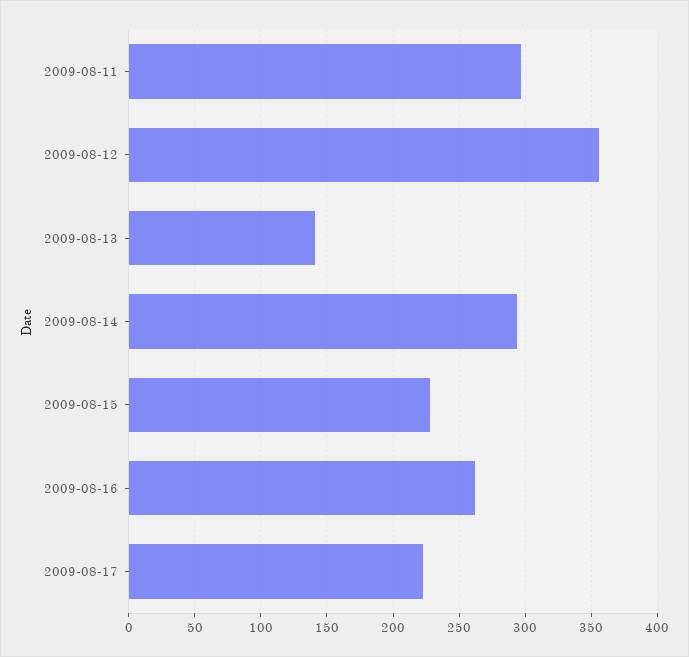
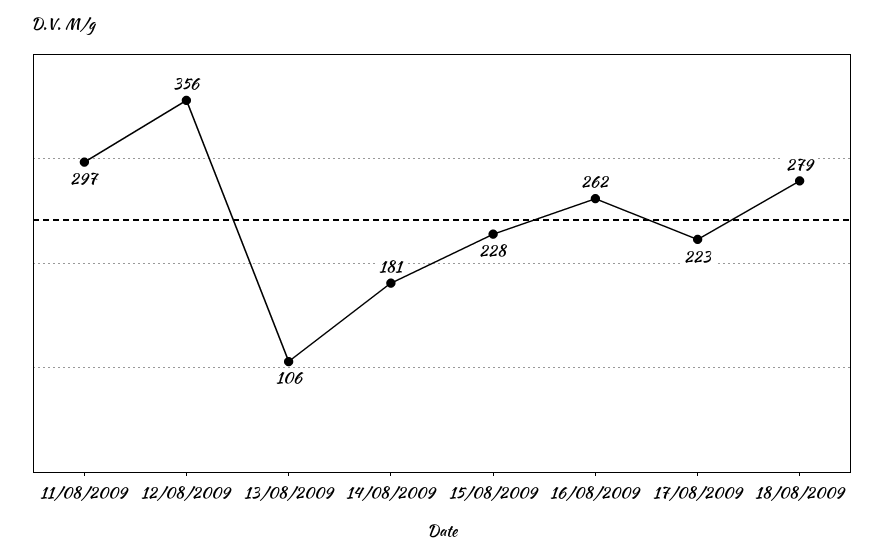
2009-08-13: 140 -> 106
2009-08-14: 295 -> 181
18/08/2009: none -> 279

